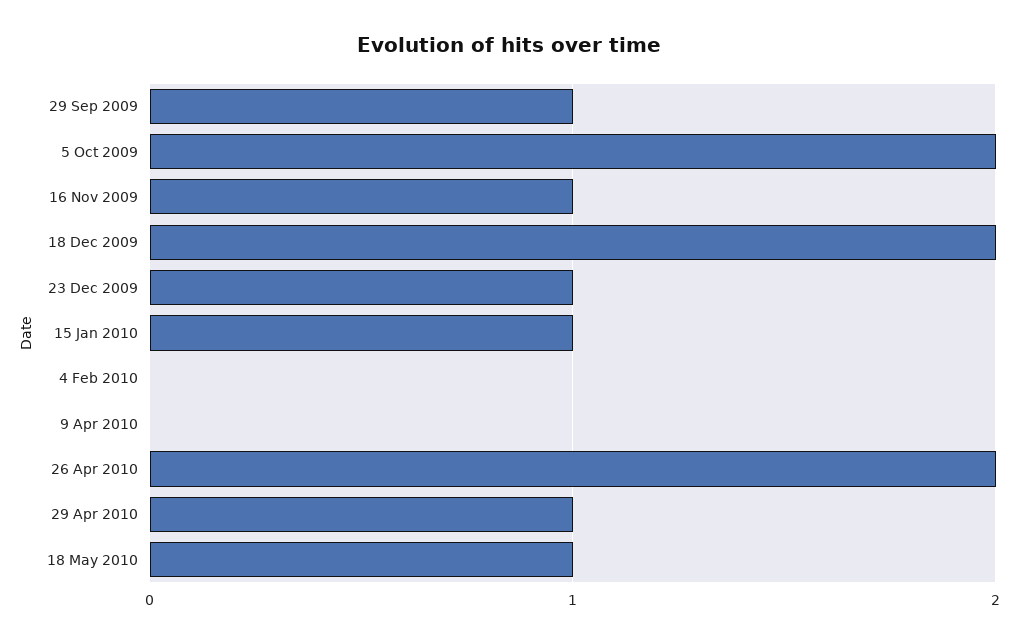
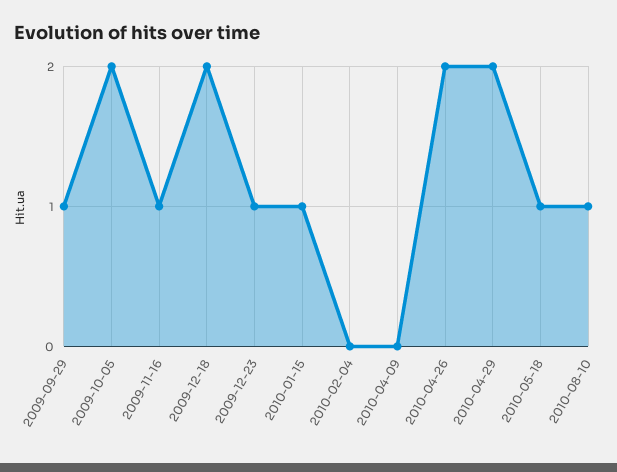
29 Apr 2010: 1 -> 2
2010-08-10: none -> 1

